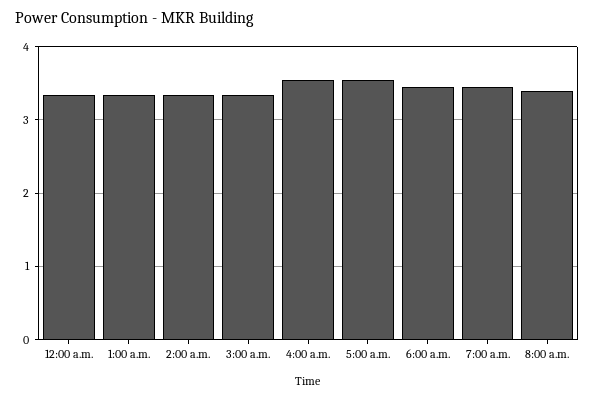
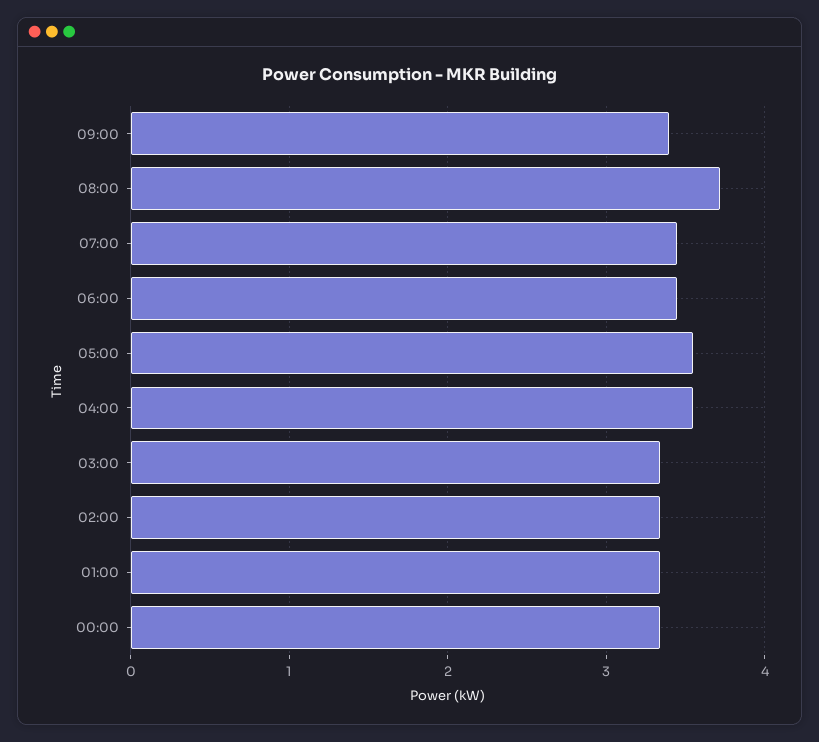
8:00 a.m.: 3.4 -> 3.7
09:00: none -> 3.4

